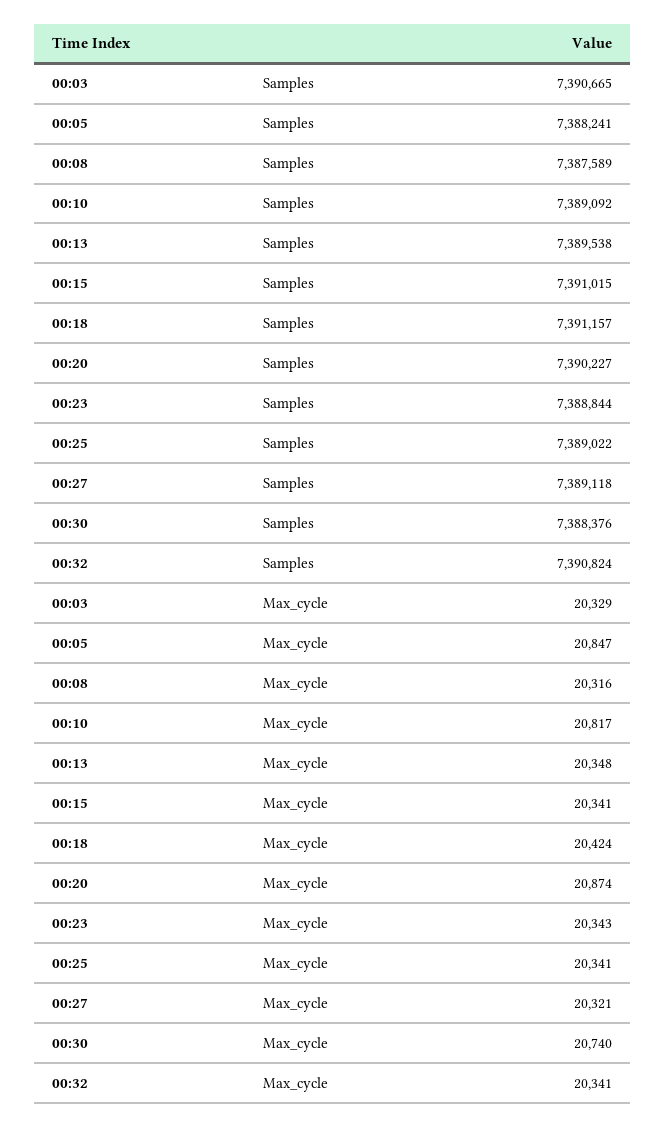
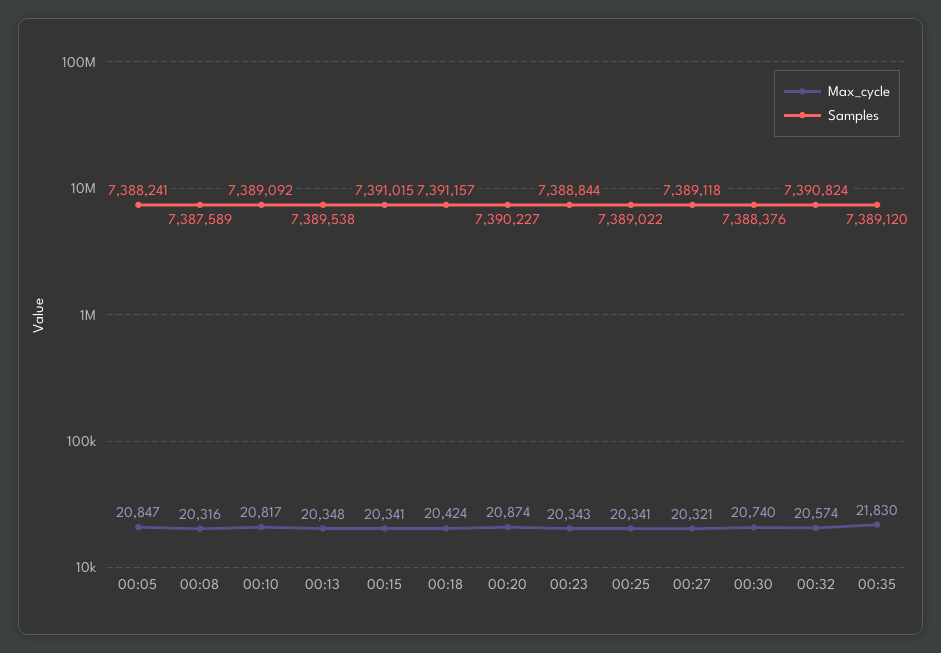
Samples, 00:03: 7390665 -> none
Max_cycle, 00:03: 20329 -> none
Max_cycle, 00:32: 20341 -> 20574
Max_cycle, 00:35: none -> 21830
Samples, 00:35: none -> 7389120

